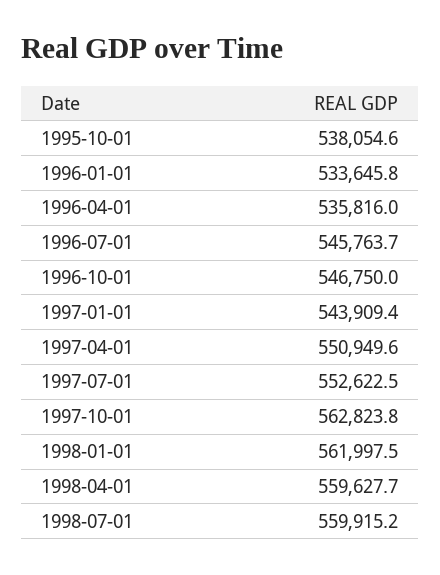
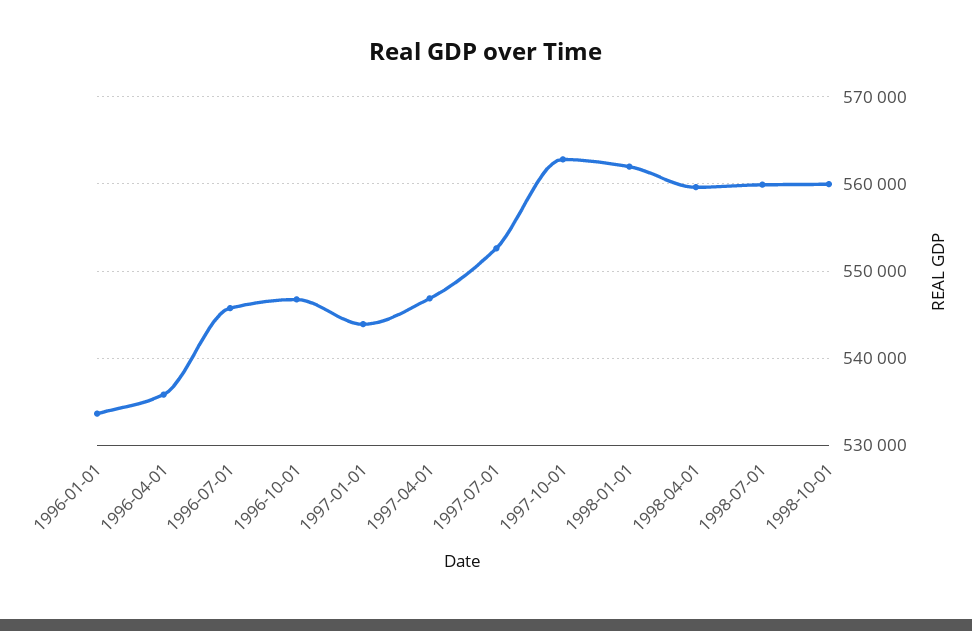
1995-10-01: 538054.6 -> none
1997-04-01: 550949.6 -> 547000
1998-10-01: none -> 560000

